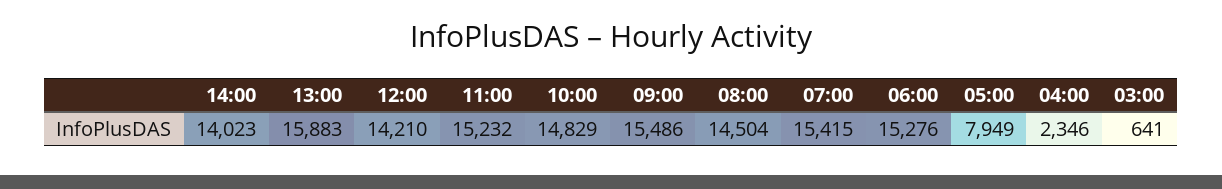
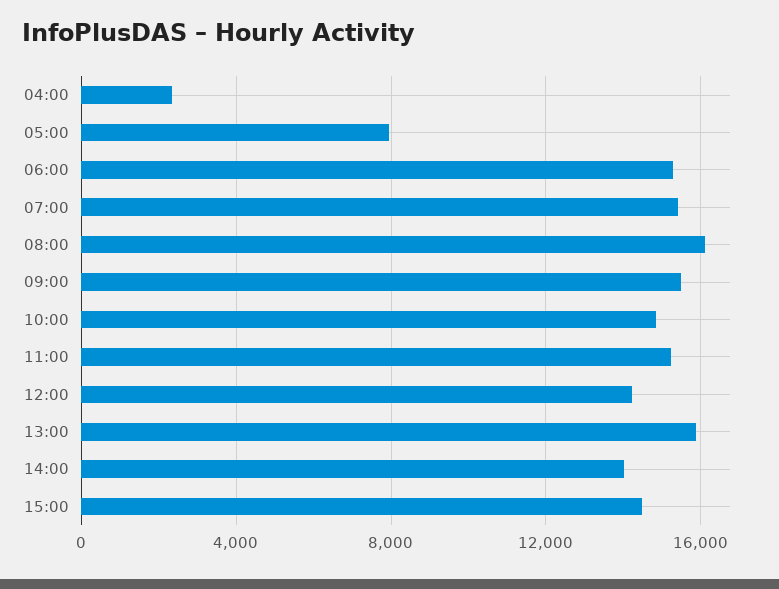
08:00: 14504 -> 16000
03:00: 641 -> none
15:00: none -> 14500

